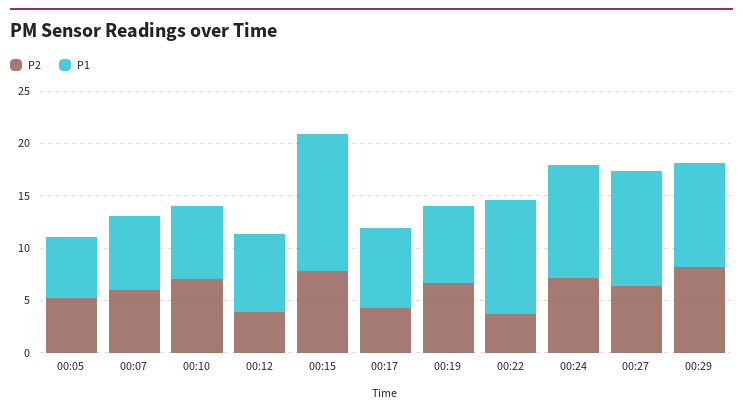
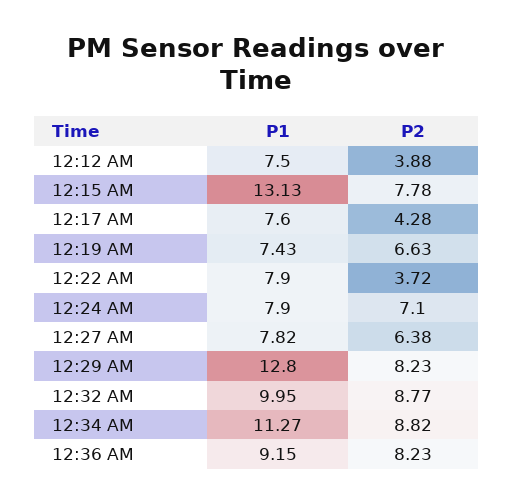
P2, 00:05: 5 -> none
P1, 00:05: 6 -> none
P2, 00:07: 6 -> none
P1, 00:07: 7 -> none
P2, 00:10: 7 -> none
P1, 00:10: 7 -> none
P1, 00:22: 11 -> 7.9
P1, 00:24: 11 -> 7.9
P1, 00:27: 11 -> 7.82
P1, 00:29: 10 -> 12.8
P1, 12:32 AM: none -> 9.95
P2, 12:32 AM: none -> 8.77
P1, 12:34 AM: none -> 11.27
P2, 12:34 AM: none -> 8.82
P1, 12:36 AM: none -> 9.15
P2, 12:36 AM: none -> 8.23

